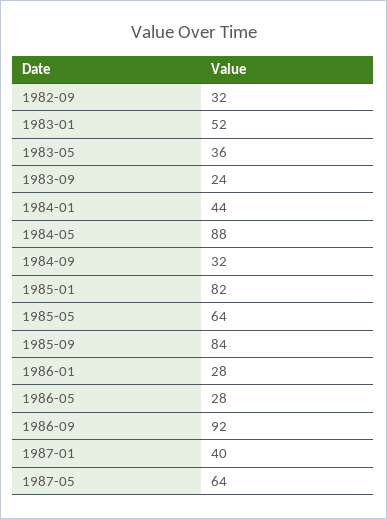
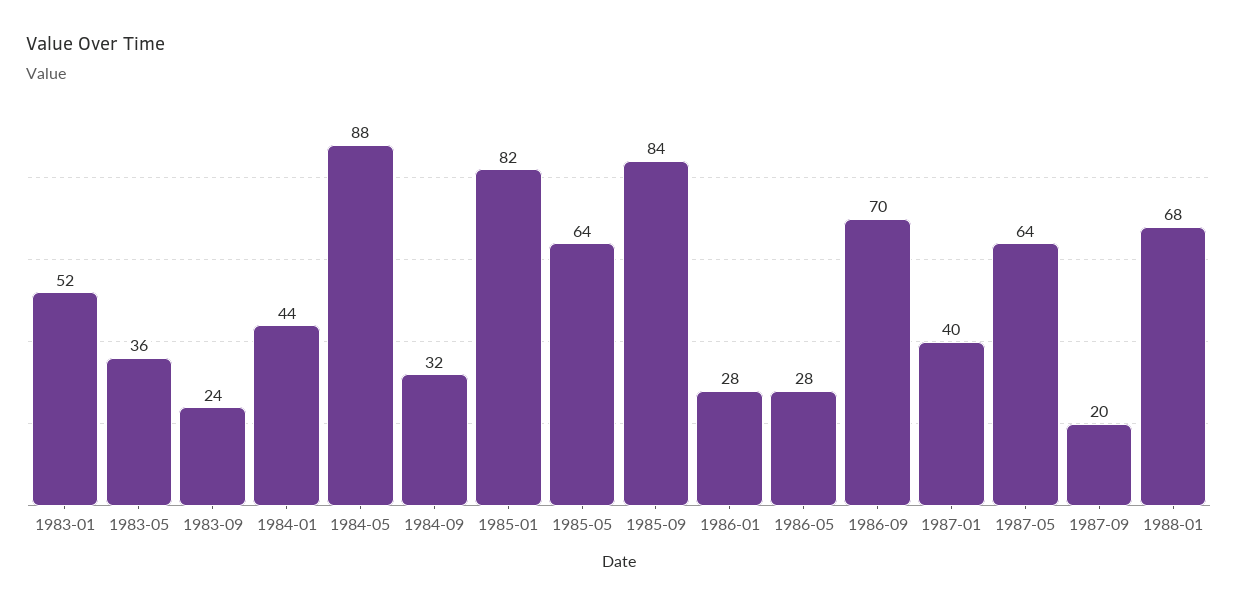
1982-09: 32 -> none
1986-09: 92 -> 70
1987-09: none -> 20
1988-01: none -> 68

